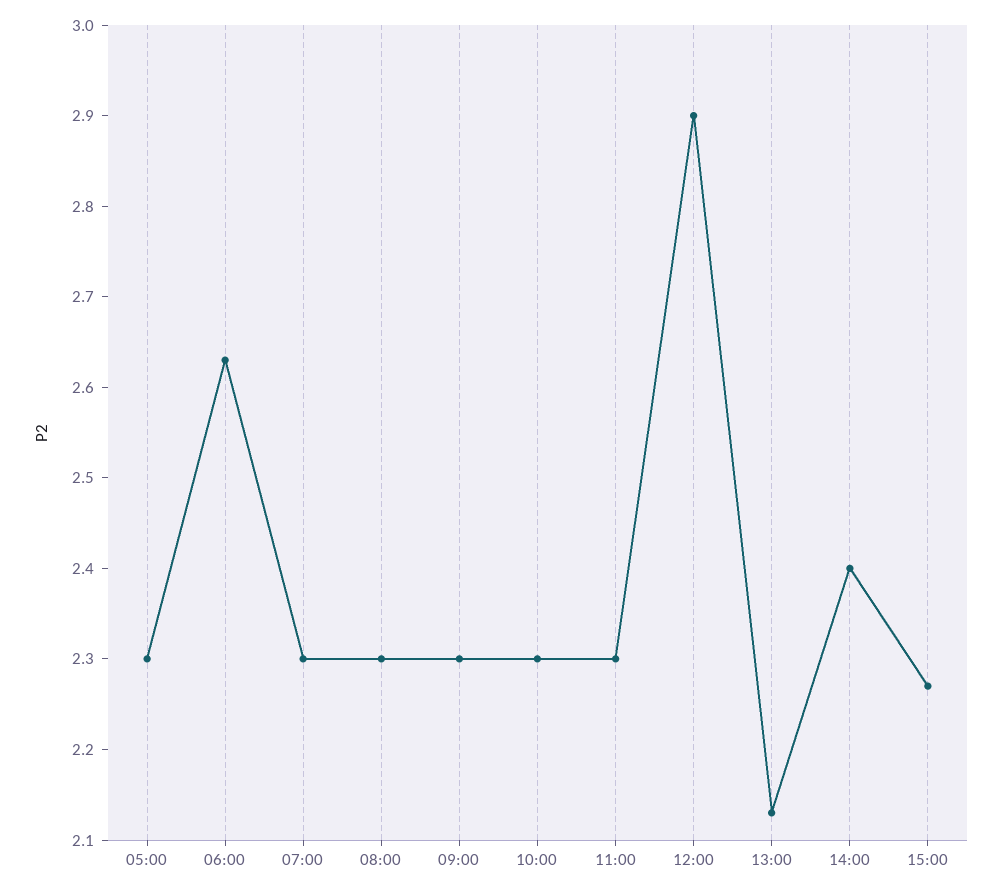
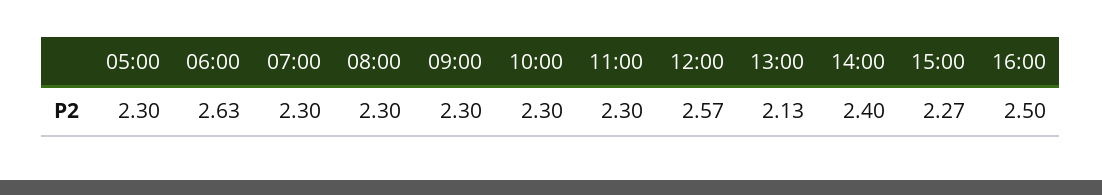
12:00: 2.9 -> 2.57
16:00: none -> 2.5

